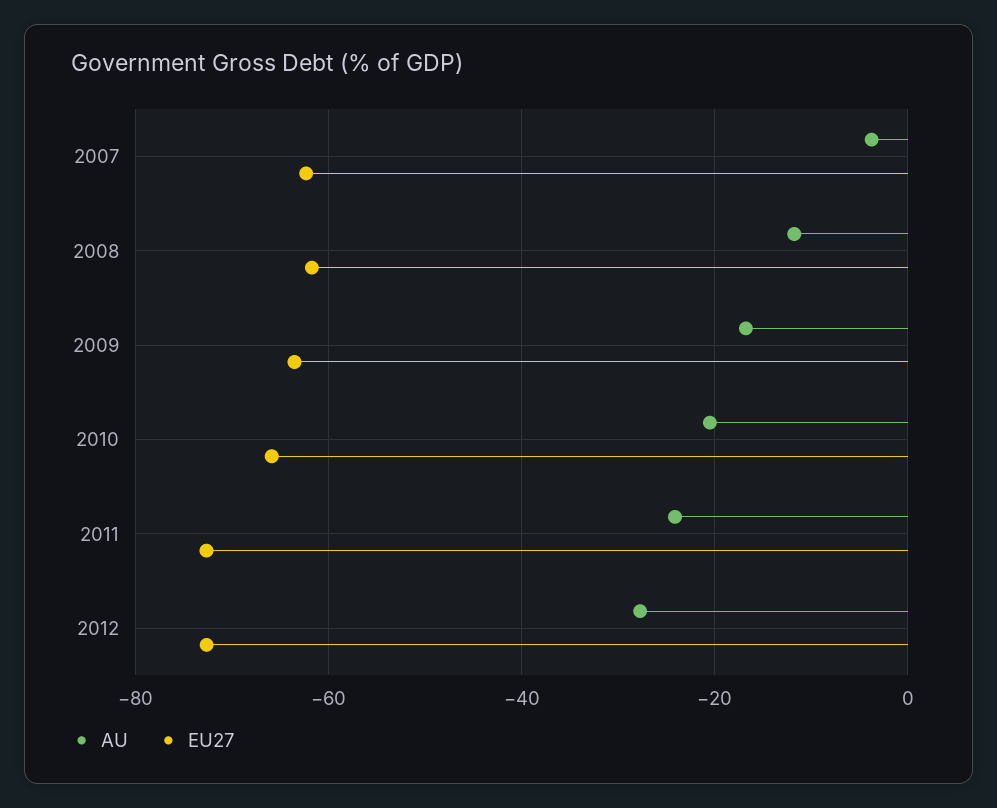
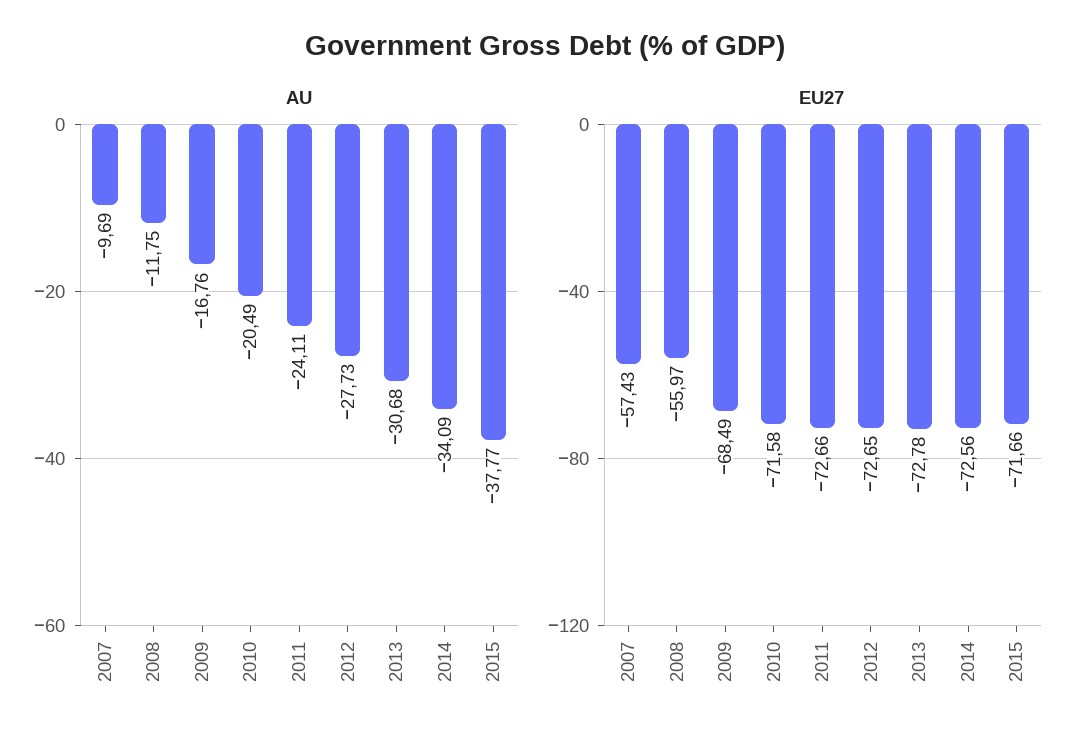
AU, 2007: -4 -> -9.69
EU27, 2007: -62 -> -57.43
EU27, 2008: -62 -> -55.97
EU27, 2009: -64 -> -68.49
EU27, 2010: -66 -> -71.58
AU, 2013: none -> -30.68
AU, 2014: none -> -34.09
AU, 2015: none -> -37.77
EU27, 2013: none -> -72.78
EU27, 2014: none -> -72.56
EU27, 2015: none -> -71.66

